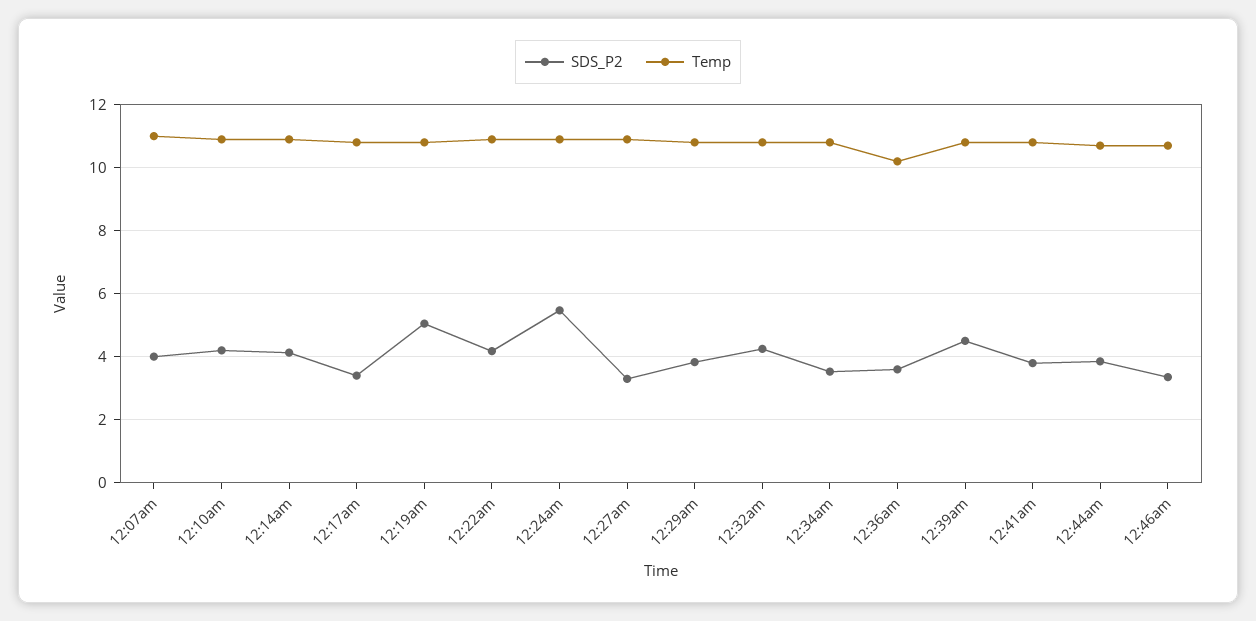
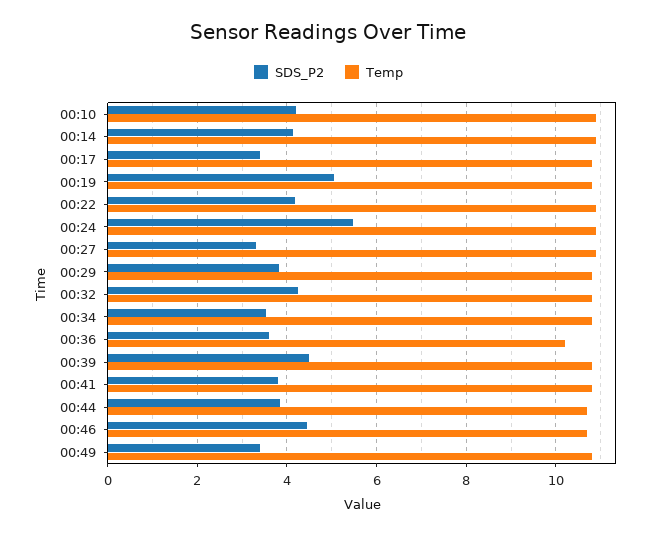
SDS_P2, 12:07am: 4 -> none
Temp, 12:07am: 11 -> none
SDS_P2, 12:46am: 3.4 -> 4.4
SDS_P2, 00:49: none -> 3.4
Temp, 00:49: none -> 10.8

